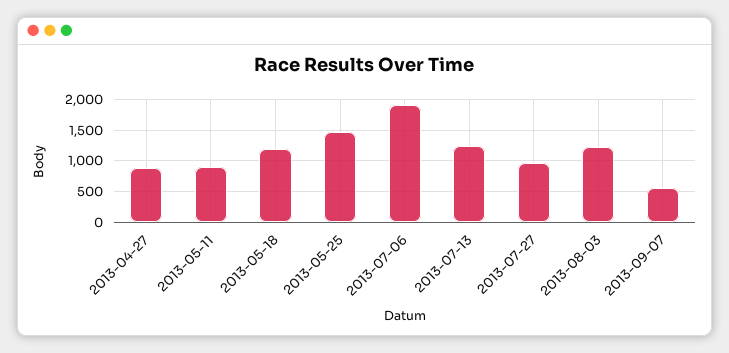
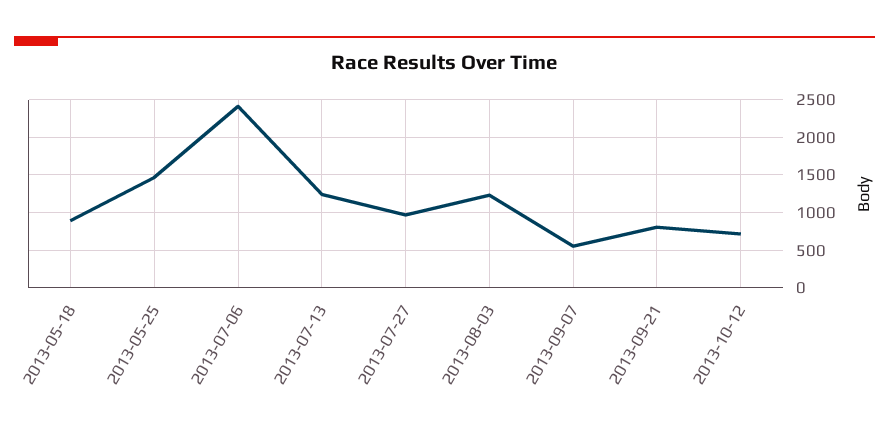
2013-04-27: 900 -> none
2013-05-11: 900 -> none
2013-05-18: 1200 -> 900
2013-07-06: 1900 -> 2400
2013-09-21: none -> 800
2013-10-12: none -> 700

